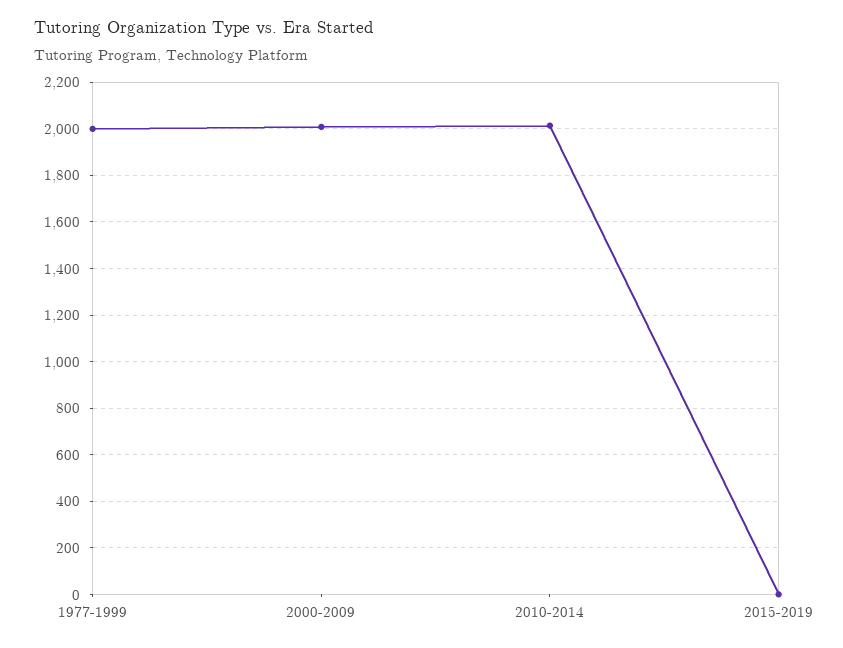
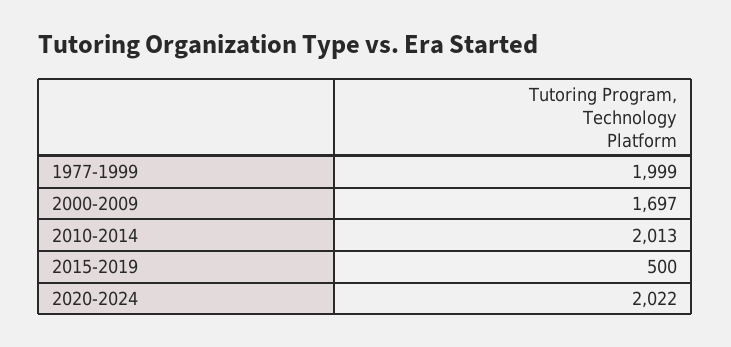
2000-2009: 2000 -> 1697
2015-2019: 0 -> 500
2020-2024: none -> 2022

